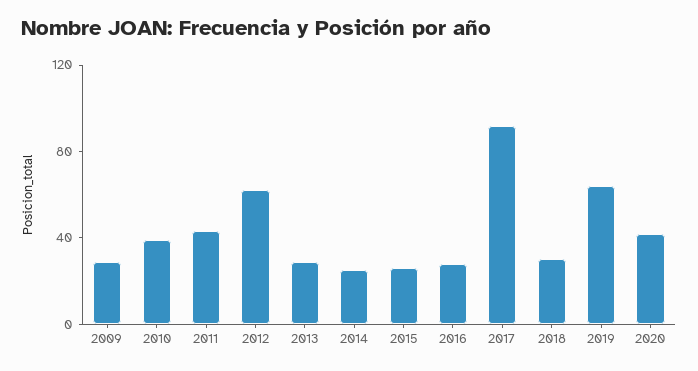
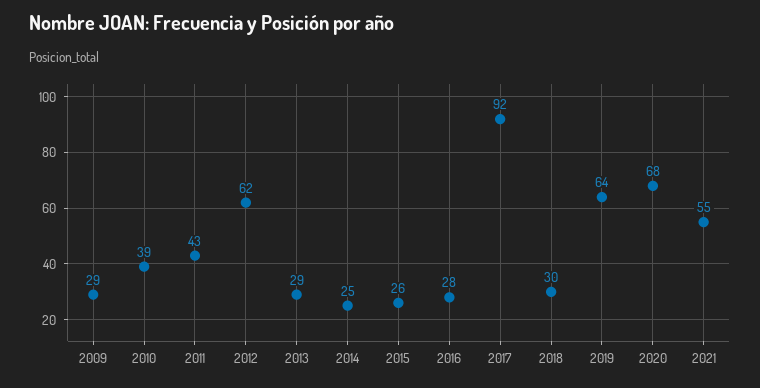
2020: 40 -> 68
2021: none -> 55

